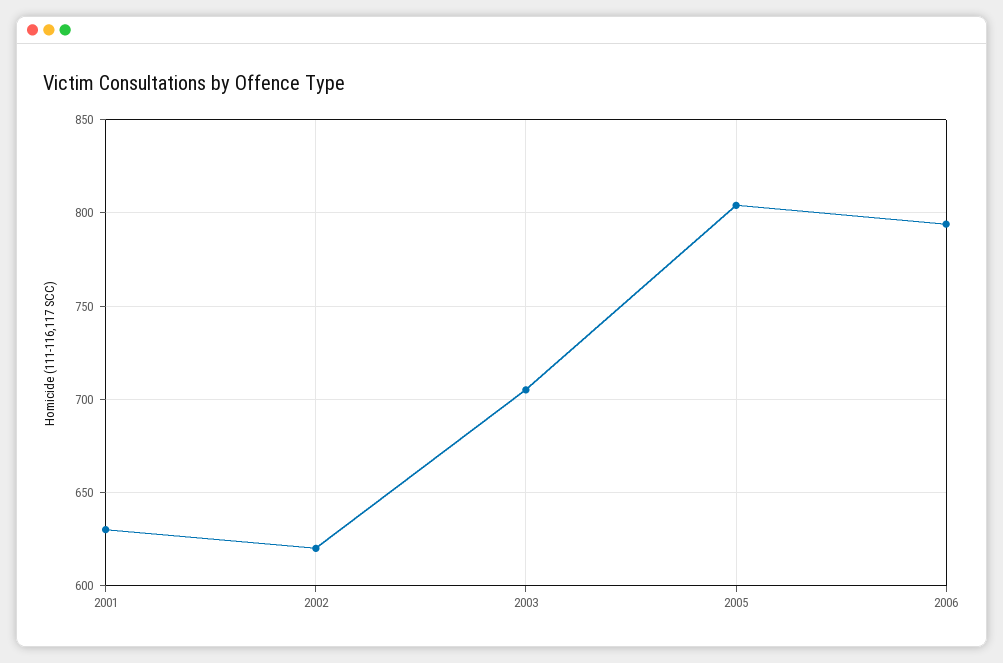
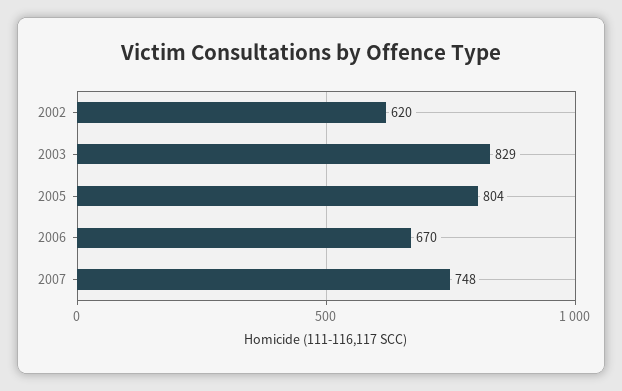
2001: 630 -> none
2003: 705 -> 829
2006: 795 -> 670
2007: none -> 748

